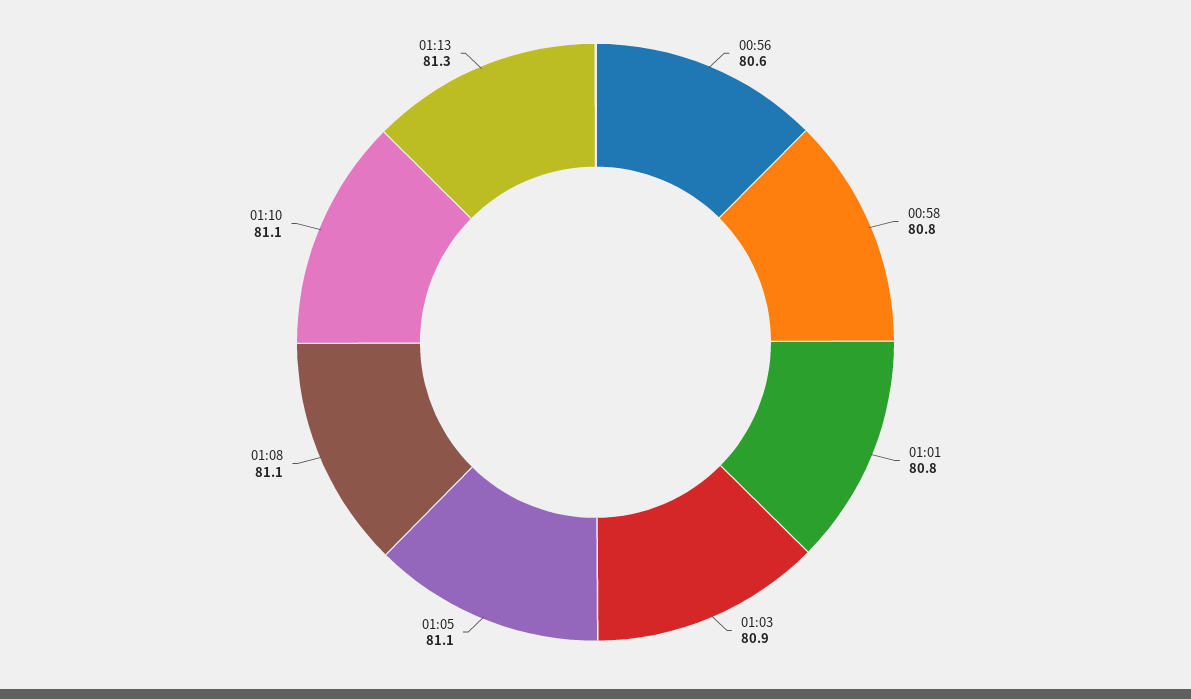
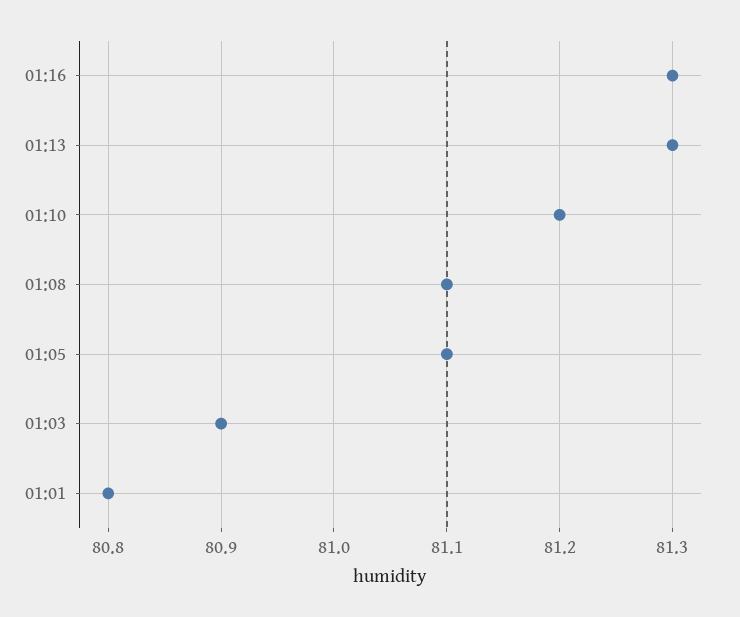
00:56: 80.6 -> none
00:58: 80.8 -> none
01:10: 81.1 -> 81.2
01:16: none -> 81.3

